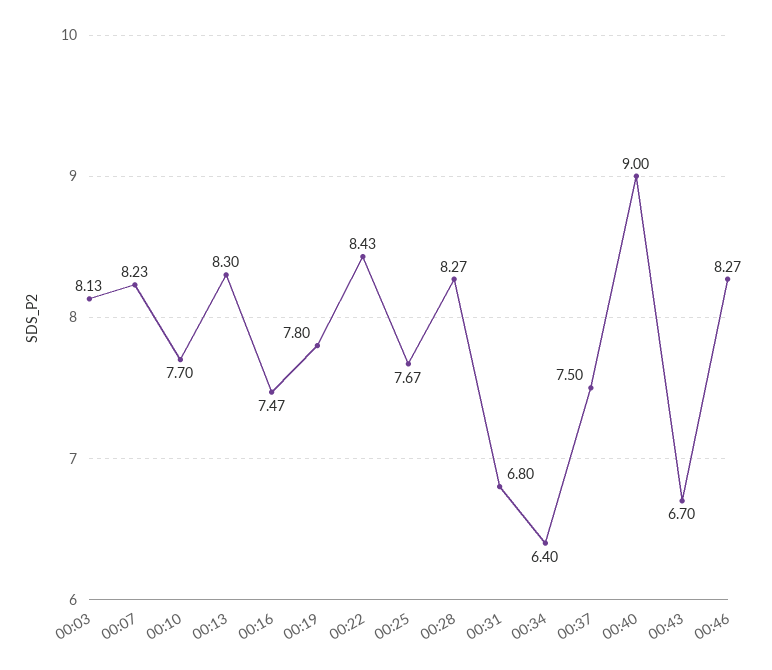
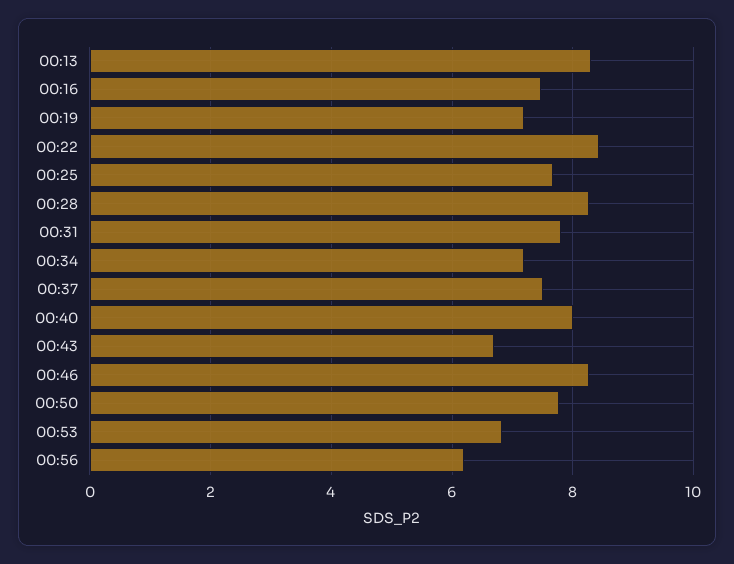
00:03: 8.13 -> none
00:07: 8.23 -> none
00:10: 7.7 -> none
00:19: 7.8 -> 7.2
00:31: 6.8 -> 7.8
00:34: 6.4 -> 7.2
00:40: 9 -> 8
00:50: none -> 7.8
00:53: none -> 6.8
00:56: none -> 6.2

